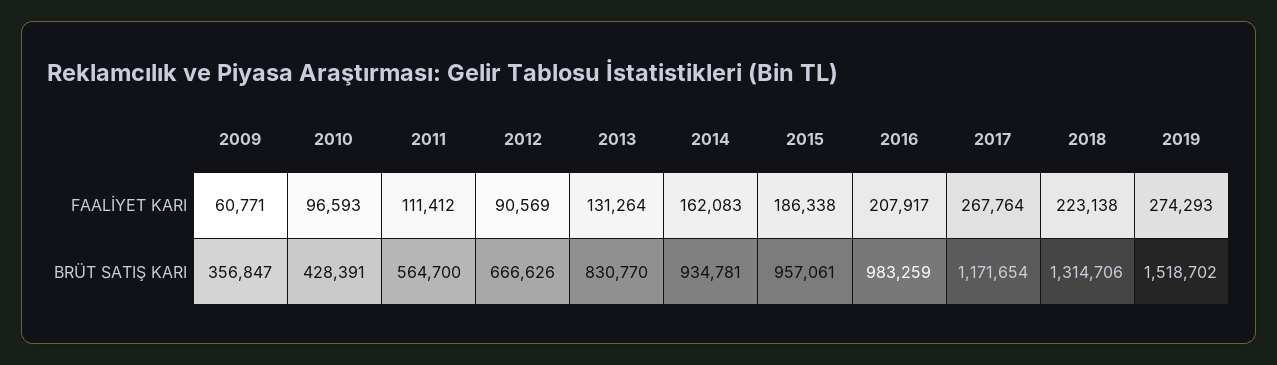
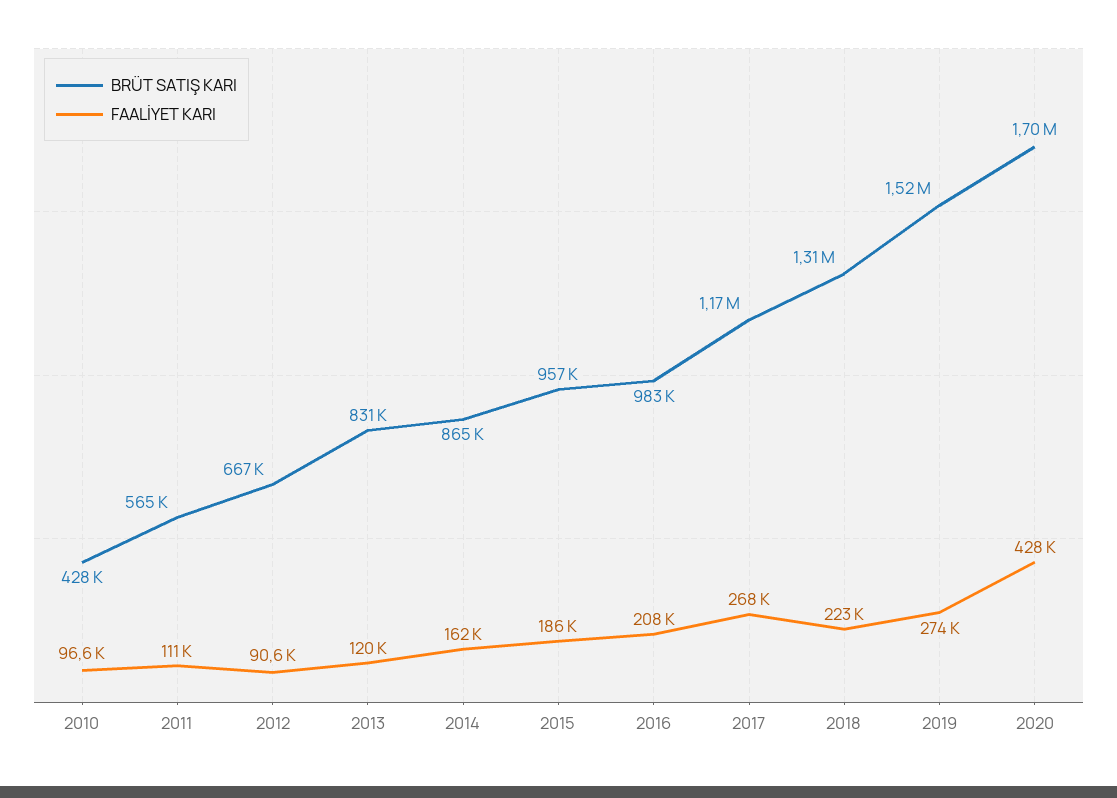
FAALİYET KARI, 2009: 60771 -> none
FAALİYET KARI, 2013: 131264 -> 120000
BRÜT SATIŞ KARI, 2009: 356847 -> none
BRÜT SATIŞ KARI, 2014: 934781 -> 865000
BRÜT SATIŞ KARI, 2020: none -> 1700000
FAALİYET KARI, 2020: none -> 428000

